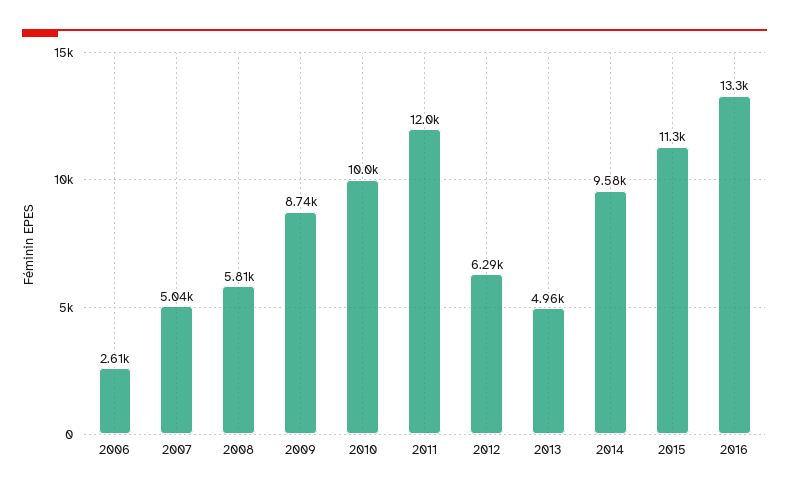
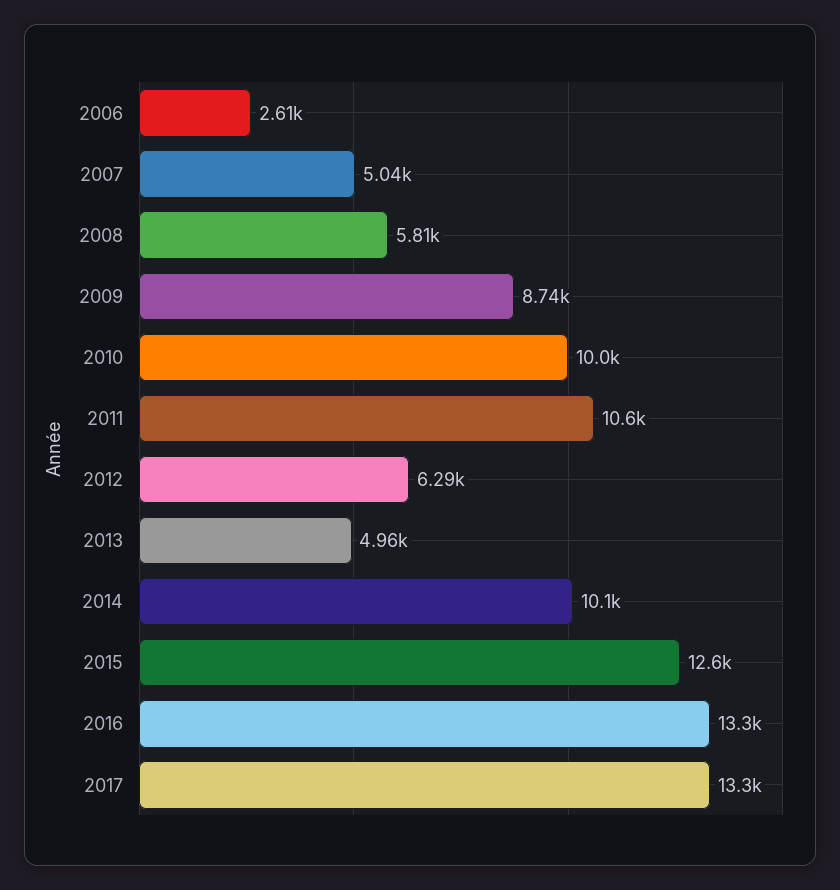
2011: 12000 -> 10600
2014: 9580 -> 10100
2015: 11300 -> 12600
2017: none -> 13300

